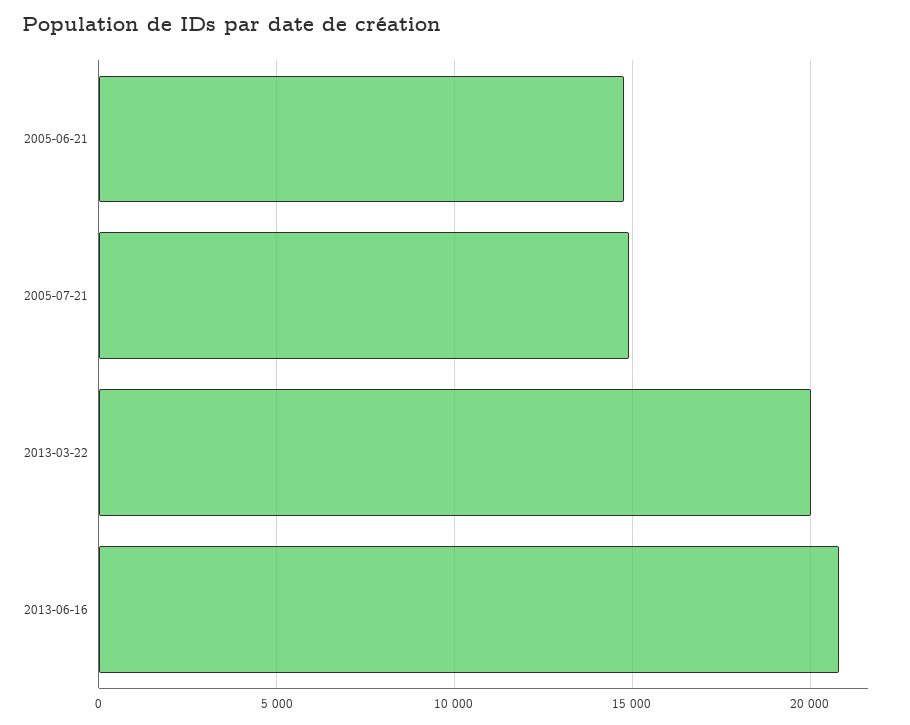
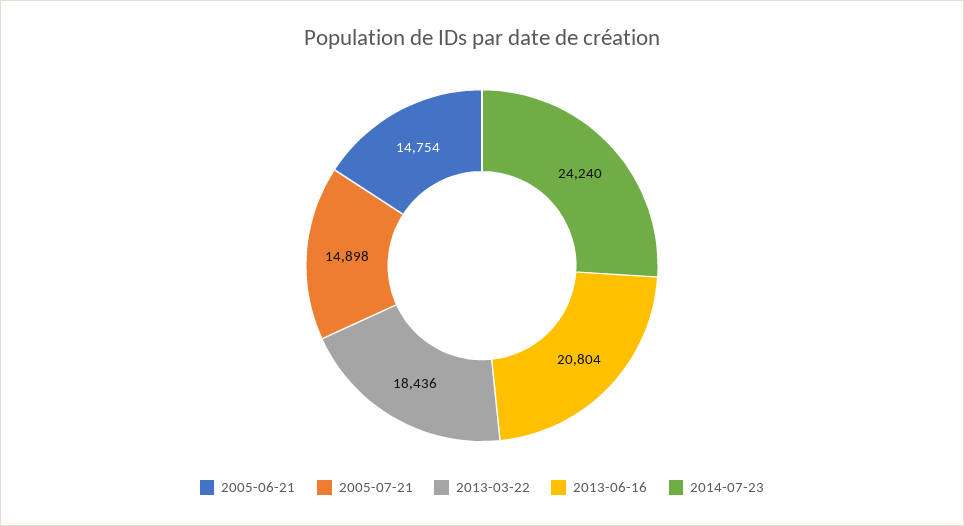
2013-03-22: 20000 -> 18436
2014-07-23: none -> 24240

